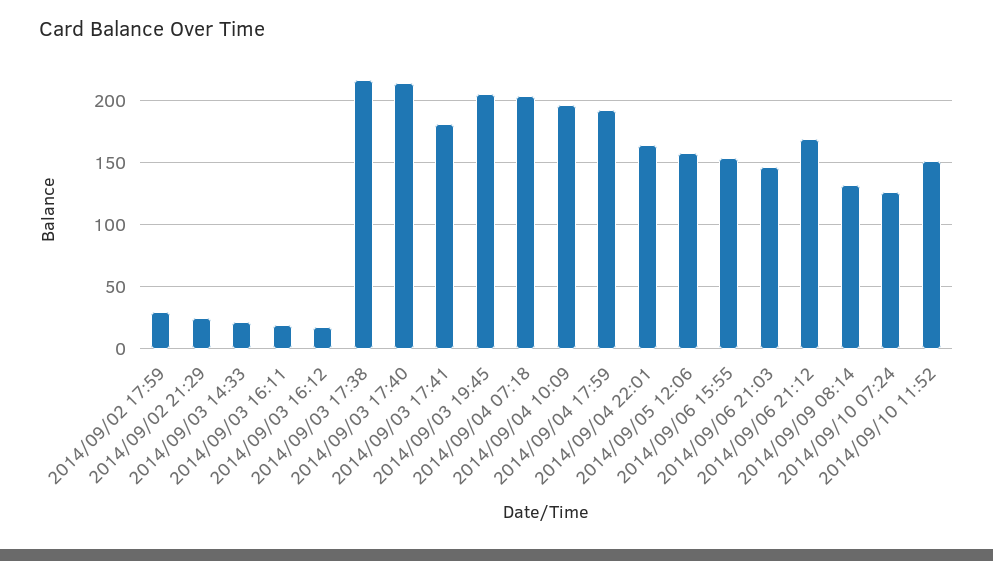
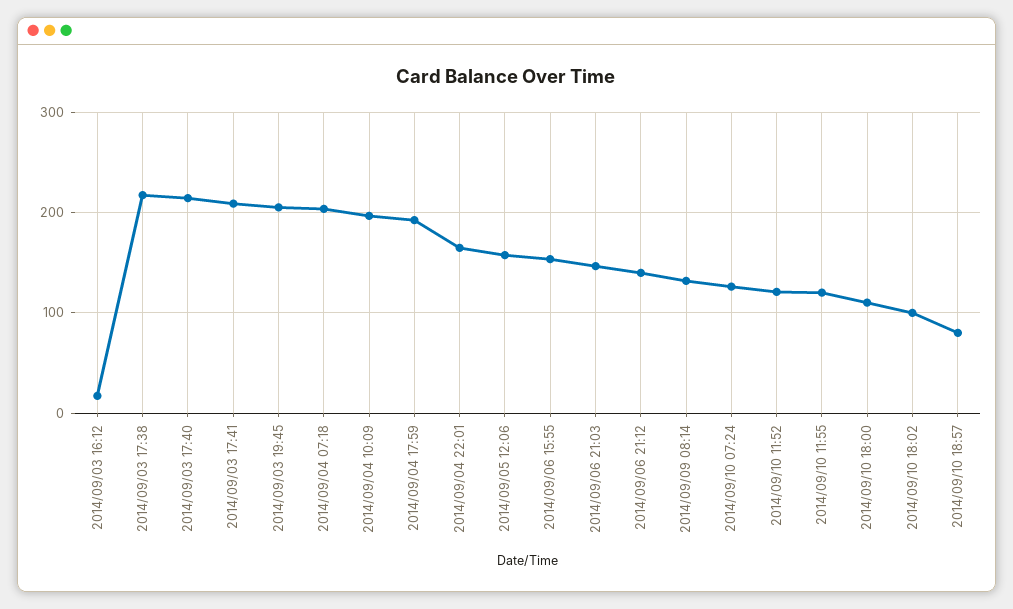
2014/09/02 17:59: 30 -> none
2014/09/02 21:29: 25 -> none
2014/09/03 14:33: 20 -> none
2014/09/03 16:11: 20 -> none
2014/09/03 17:41: 180 -> 210
2014/09/06 21:12: 170 -> 140
2014/09/10 11:52: 150 -> 120
2014/09/10 11:55: none -> 120
2014/09/10 18:00: none -> 110
2014/09/10 18:02: none -> 100
2014/09/10 18:57: none -> 80

